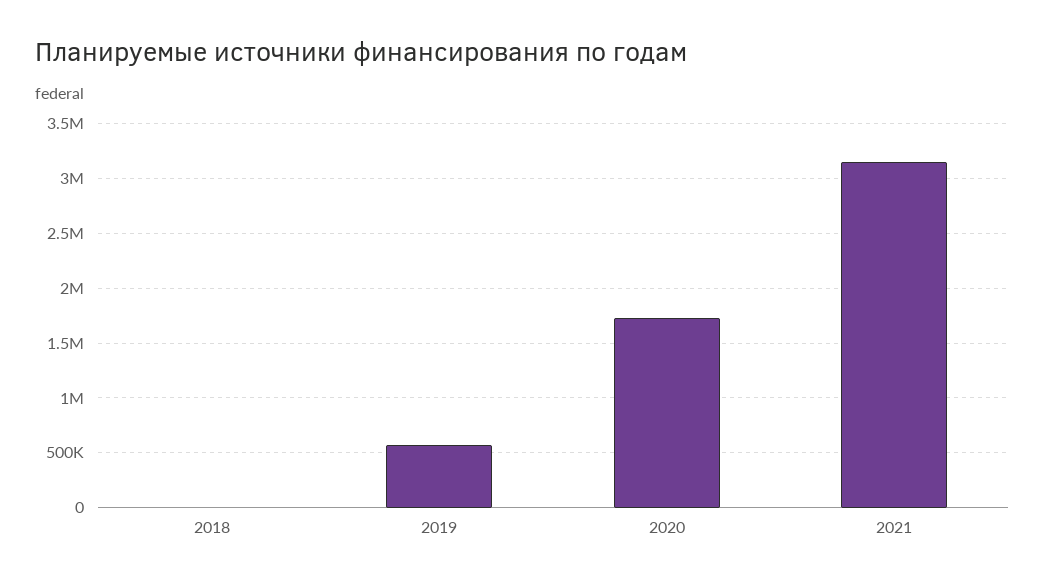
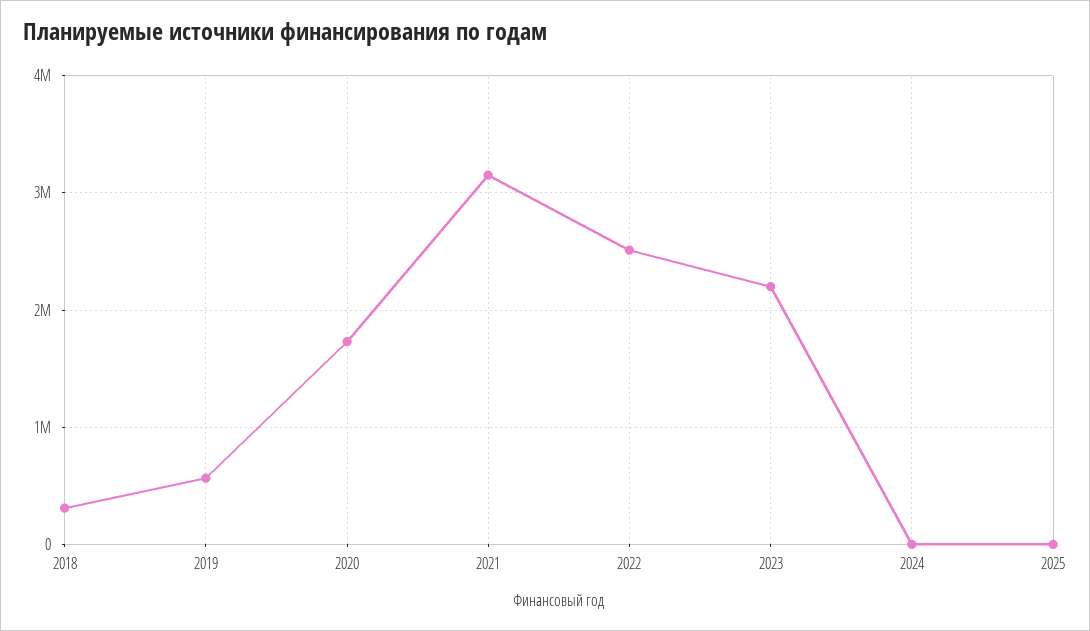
2018: 0 -> 300000
2022: none -> 2500000
2023: none -> 2200000
2024: none -> 0
2025: none -> 0

